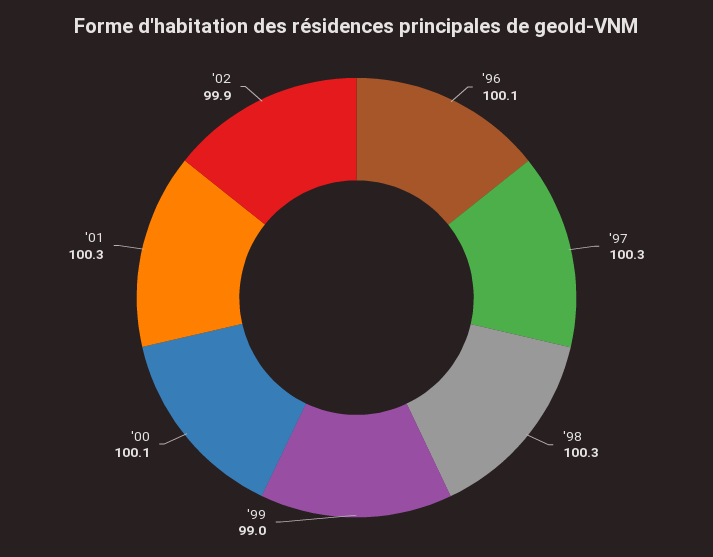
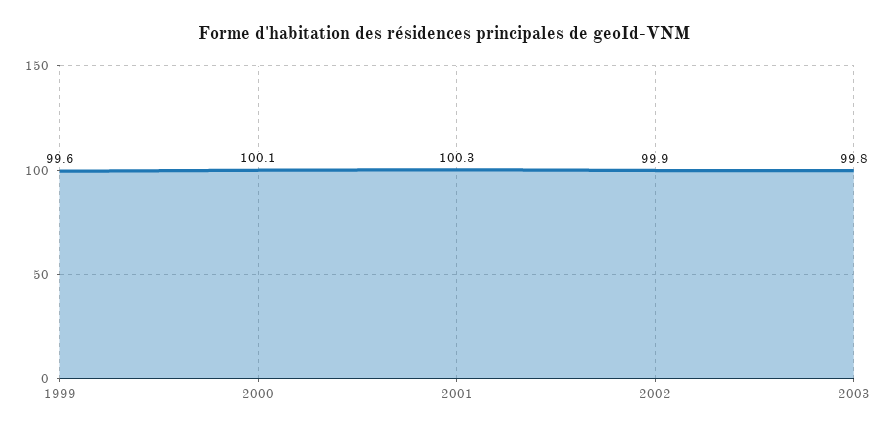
'96: 100.1 -> none
'97: 100.3 -> none
'98: 100.3 -> none
'99: 99 -> 99.6
2003: none -> 99.8

